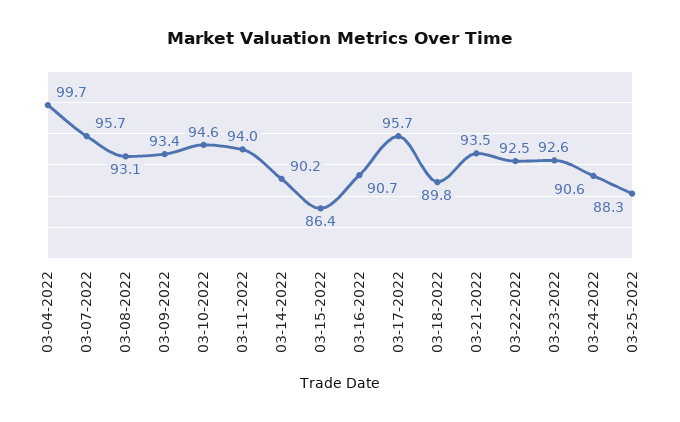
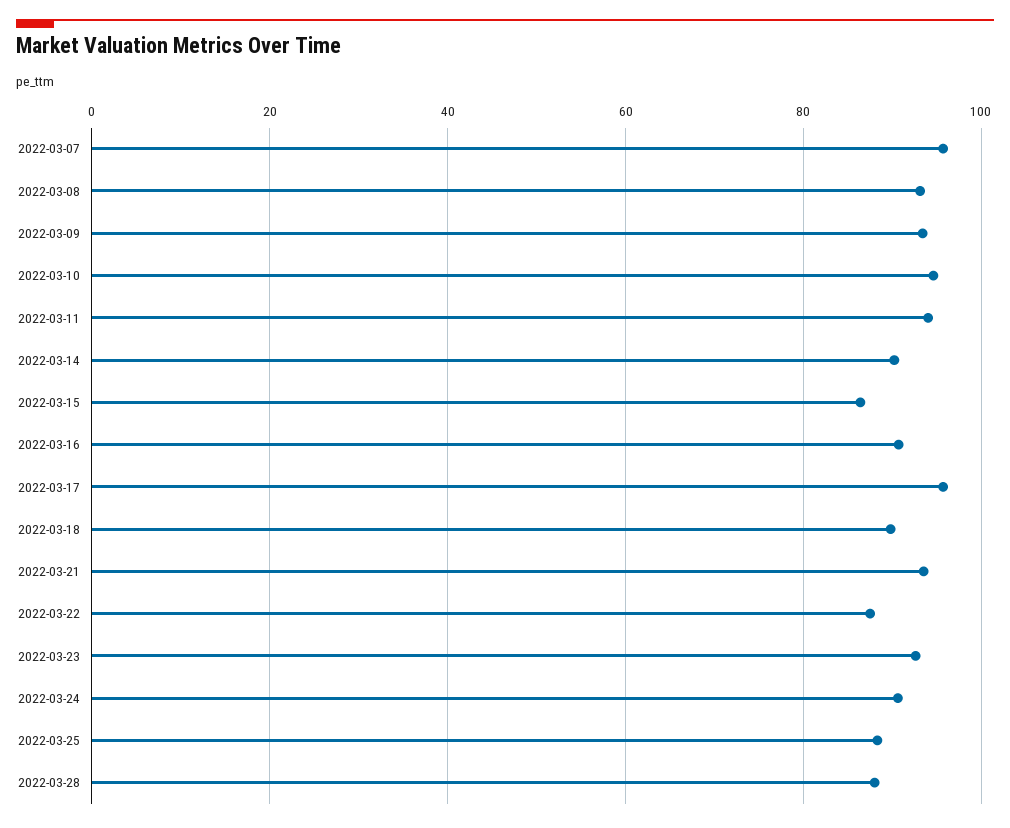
03-04-2022: 99.7 -> none
03-22-2022: 92.5 -> 88
2022-03-28: none -> 88

